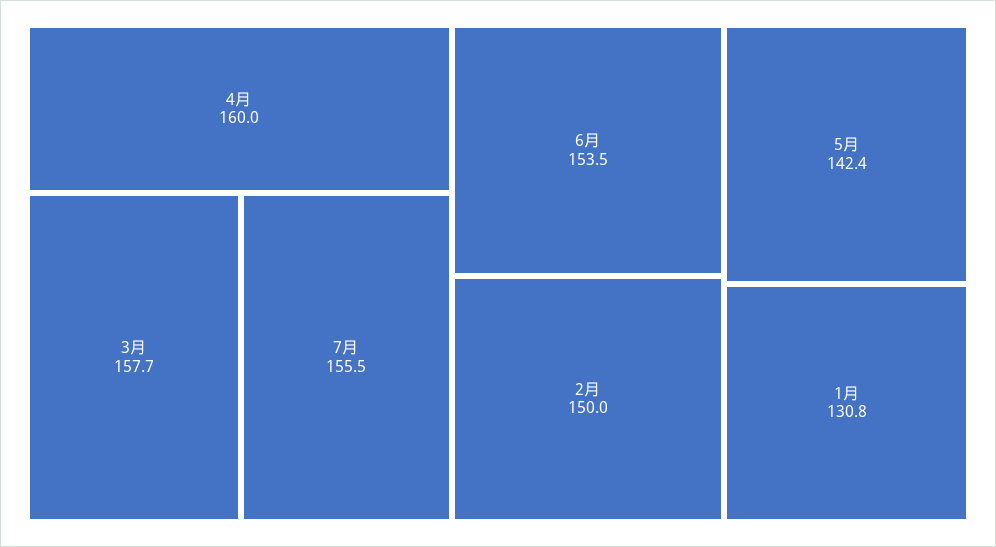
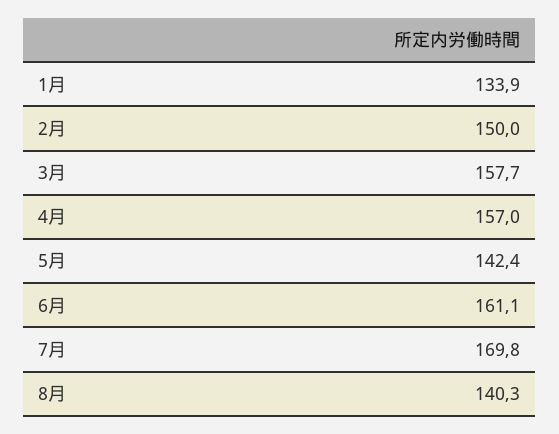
4月: 160 -> 157
7月: 155.5 -> 169.8
6月: 153.5 -> 161.1
1月: 130.8 -> 133.9
8月: none -> 140.3

